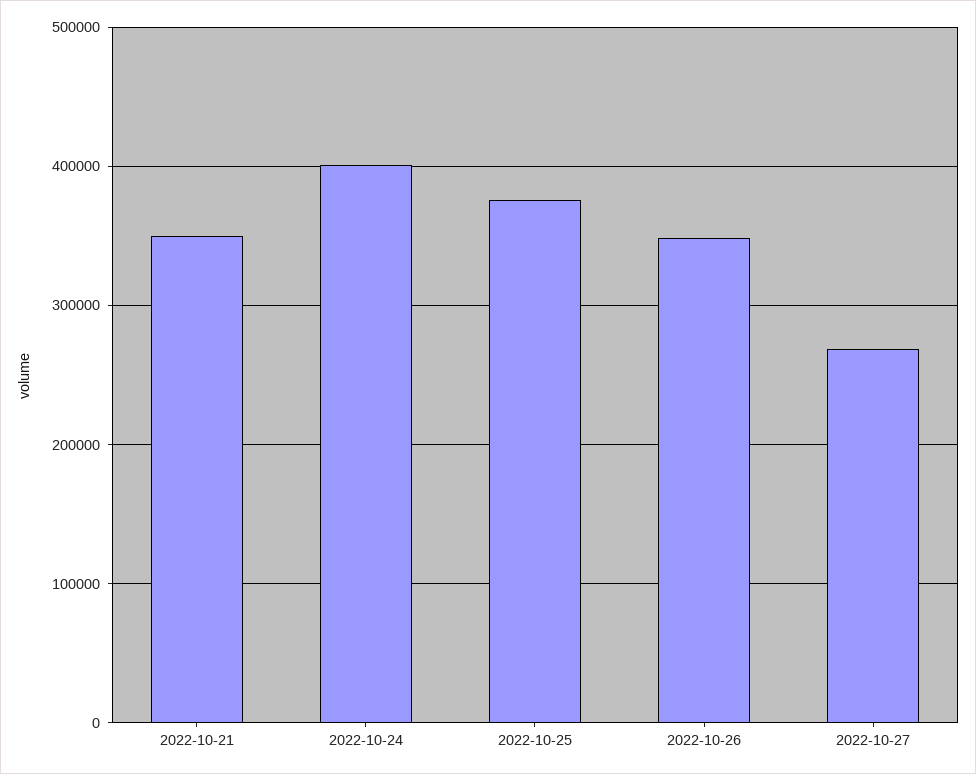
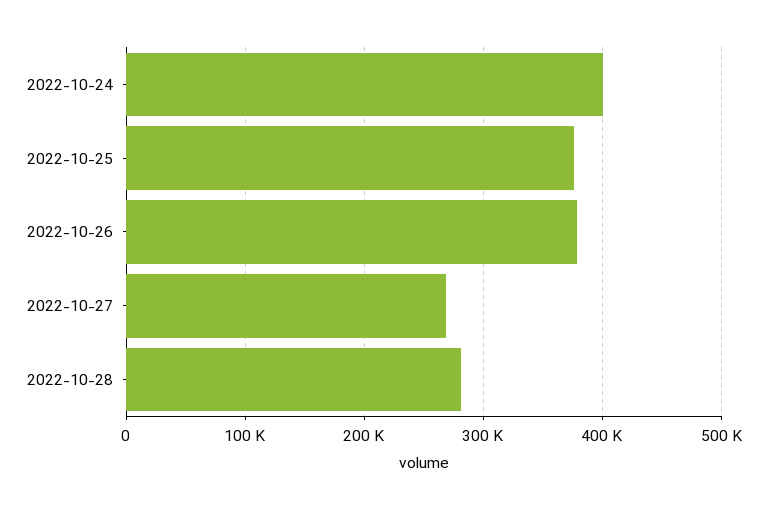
2022-10-21: 350000 -> none
2022-10-26: 350000 -> 380000
2022-10-28: none -> 280000

